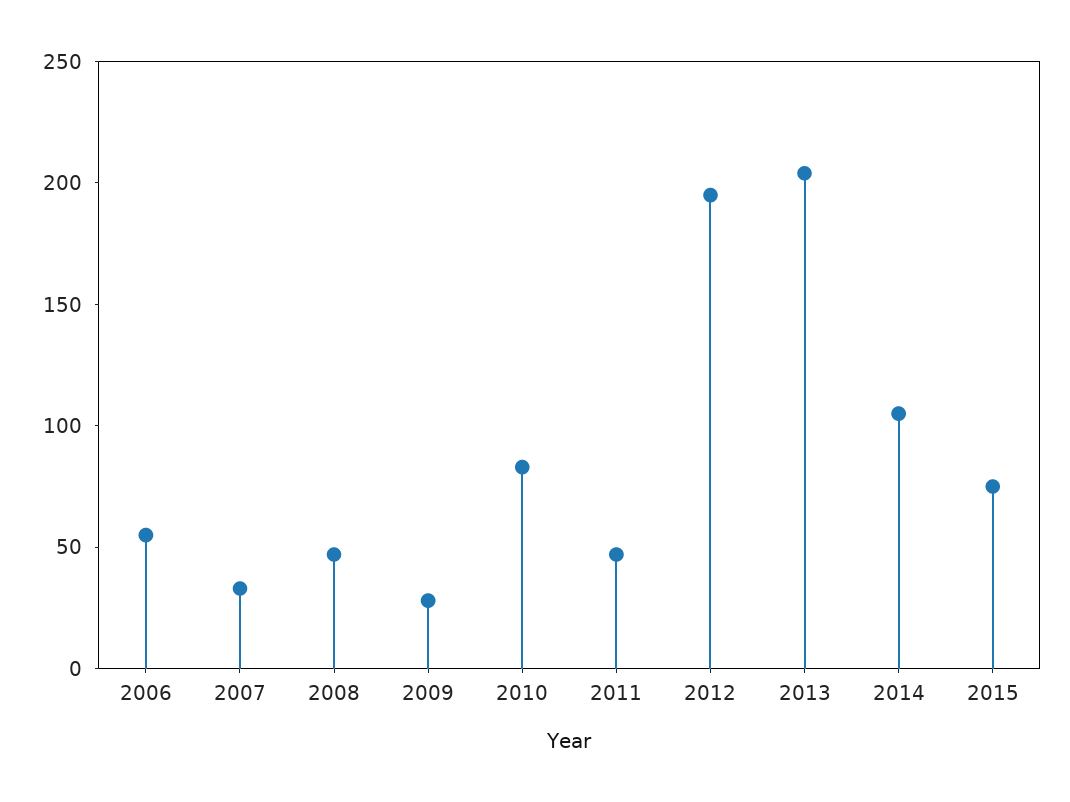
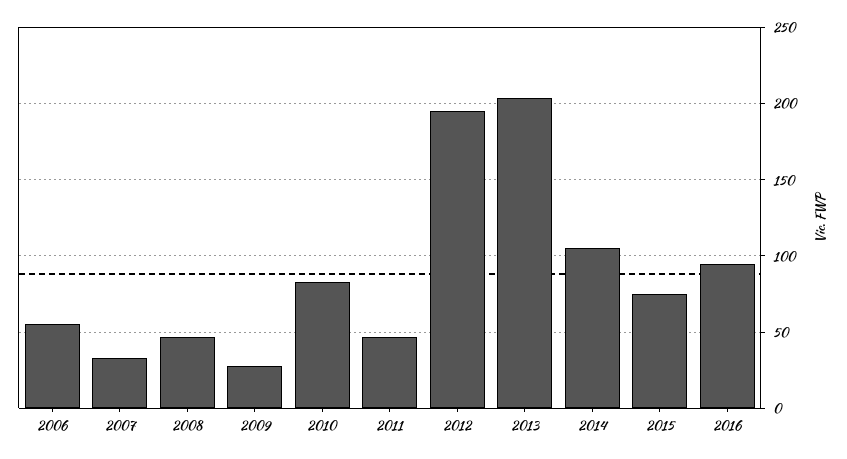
2016: none -> 95

